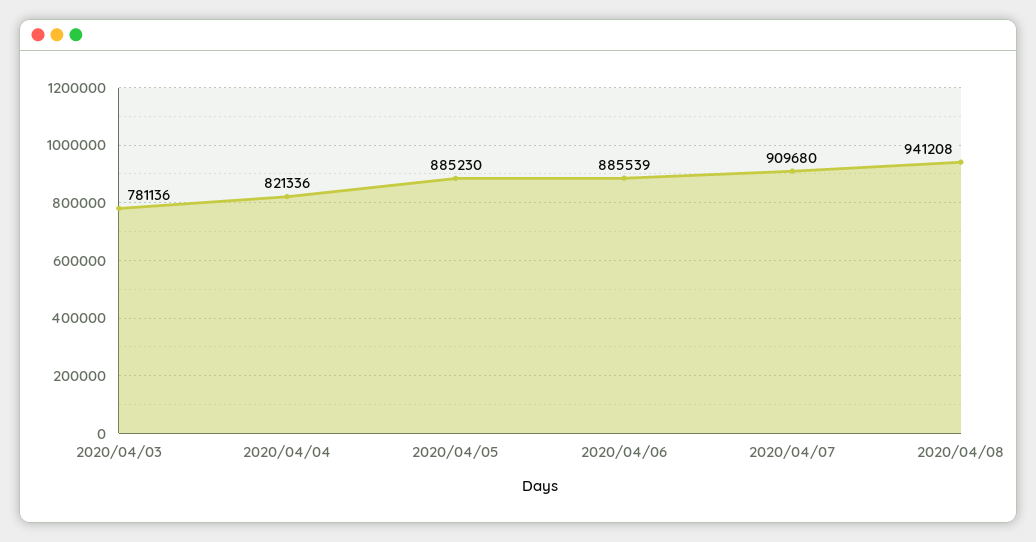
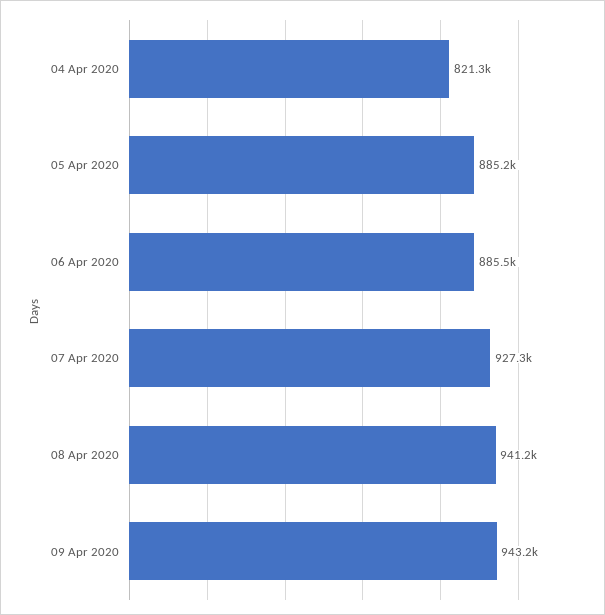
2020/04/03: 781136 -> none
2020/04/07: 909680 -> 927300
09 Apr 2020: none -> 943200

